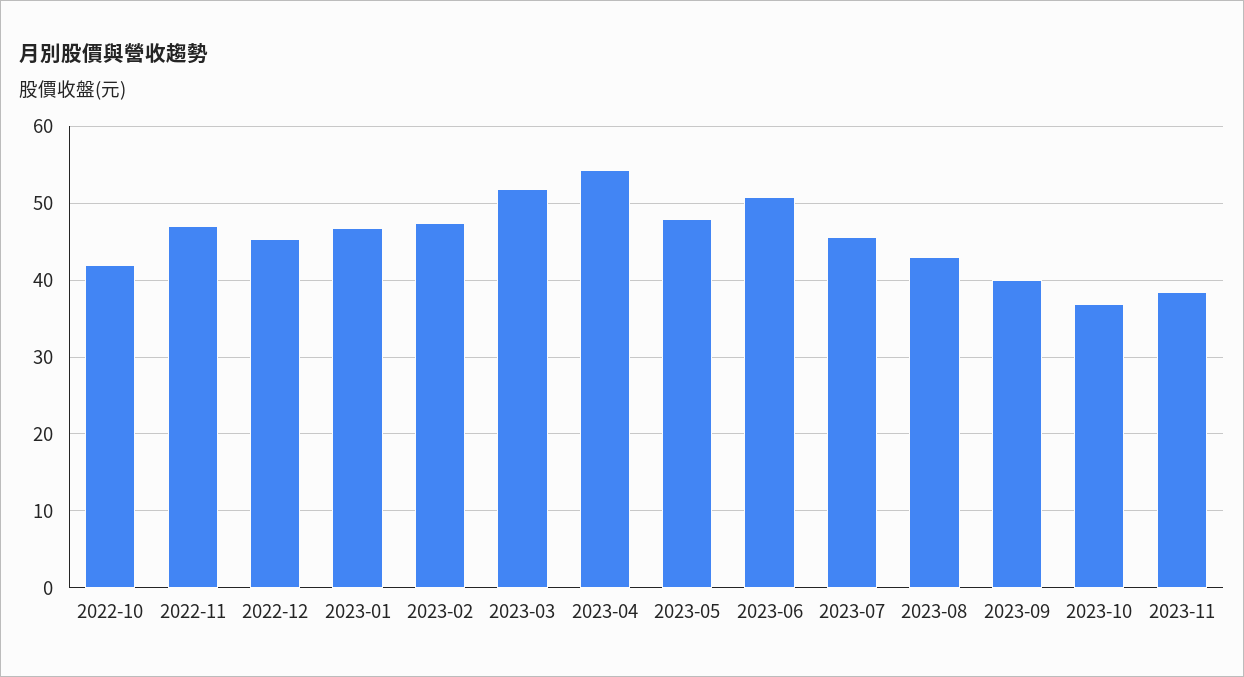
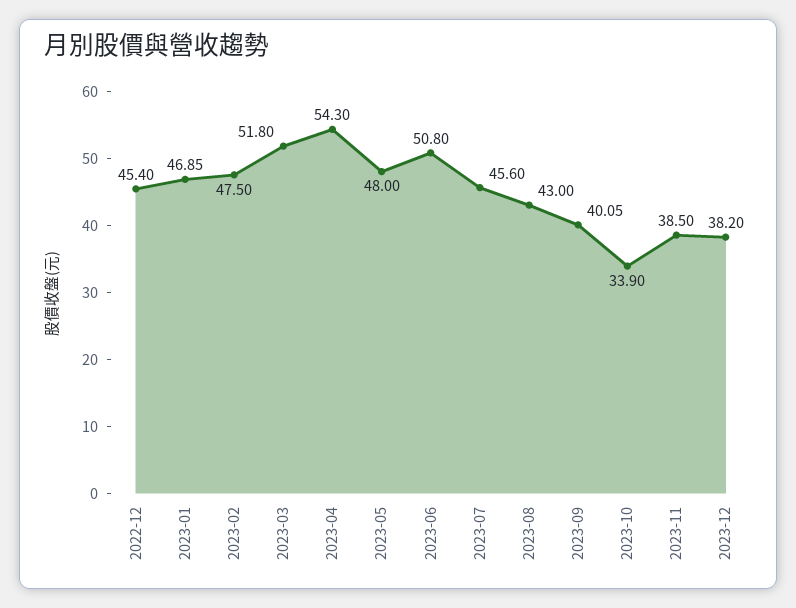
2022-10: 42 -> none
2022-11: 47 -> none
2023-10: 37 -> 33.9
2023-12: none -> 38.2

